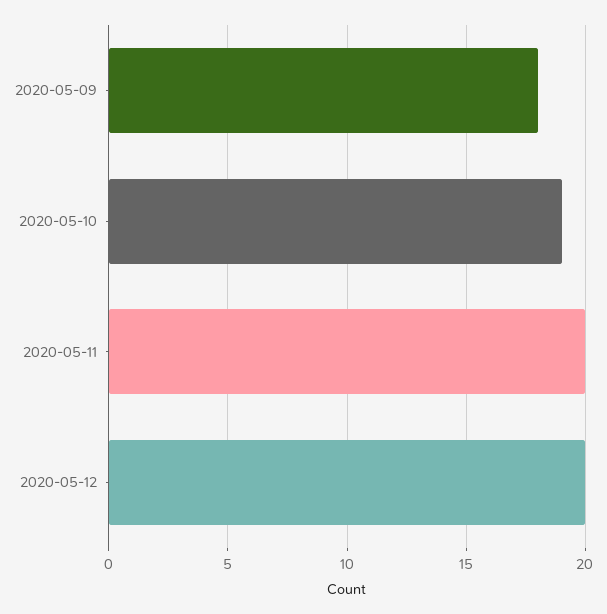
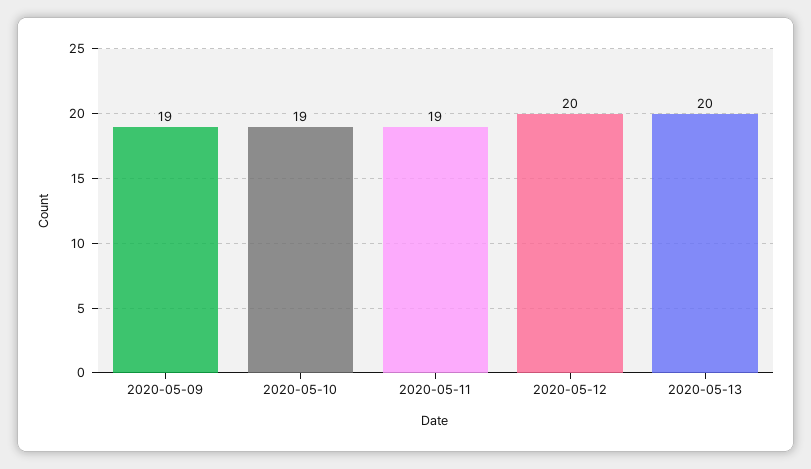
2020-05-09: 18 -> 19
2020-05-11: 20 -> 19
2020-05-13: none -> 20

